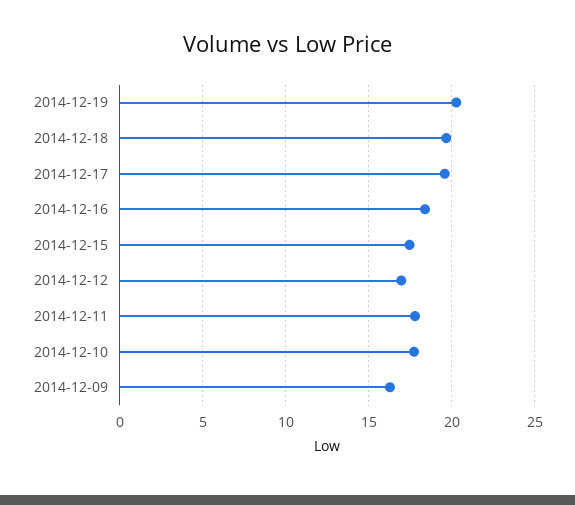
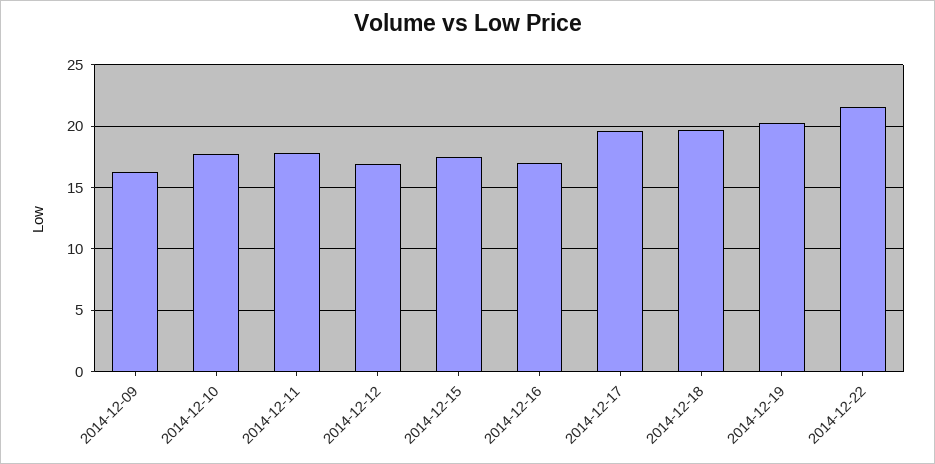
2014-12-16: 18.5 -> 17
2014-12-22: none -> 21.5

